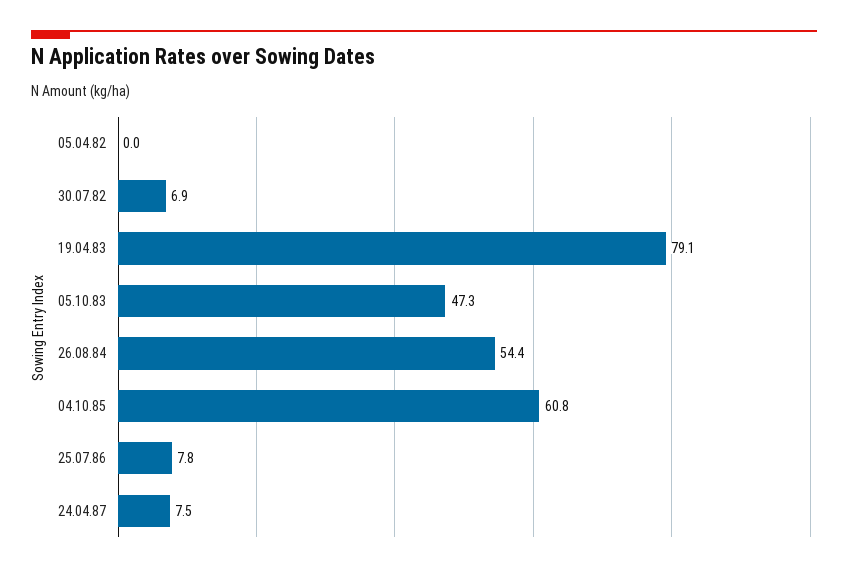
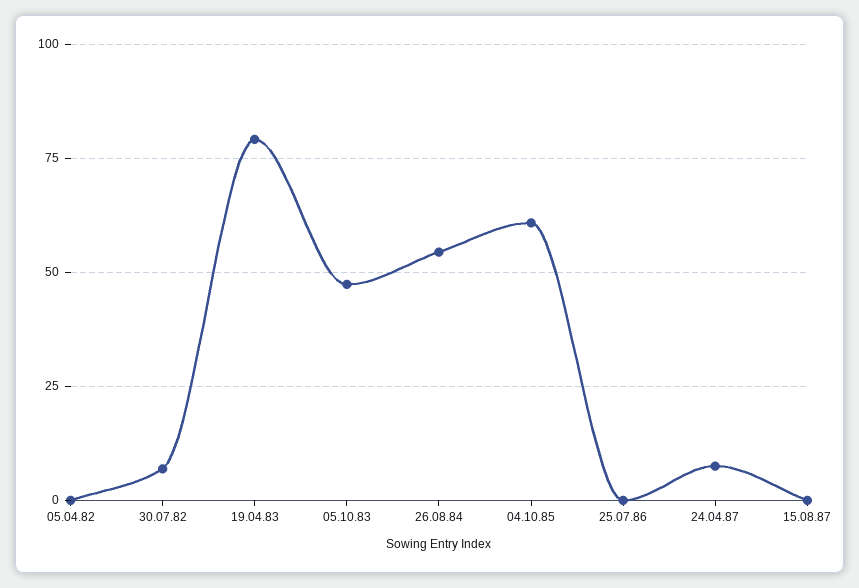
25.07.86: 7.8 -> 0
15.08.87: none -> 0

